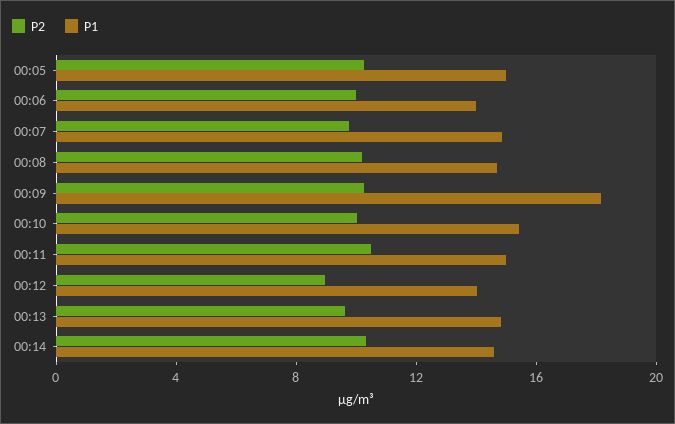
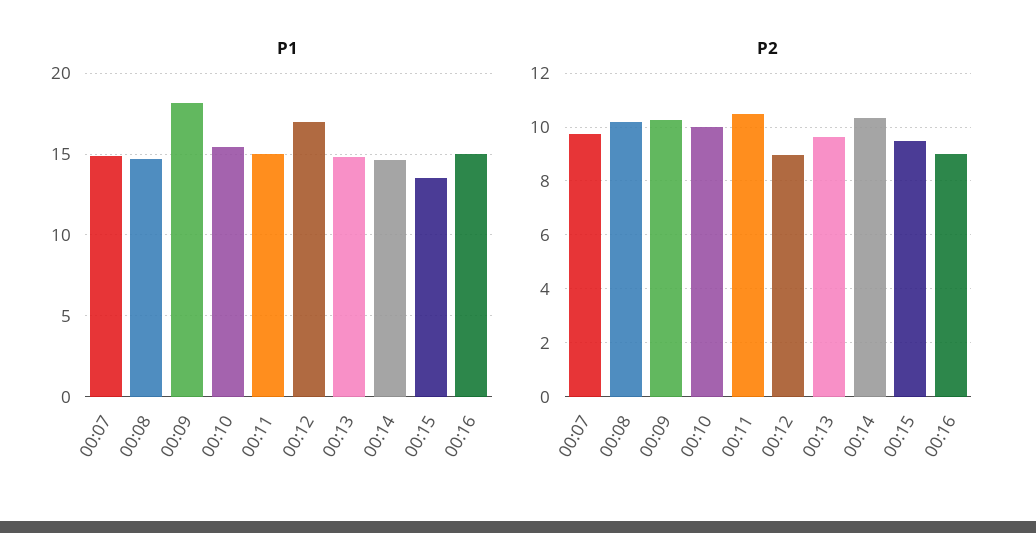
P2, 00:05: 10 -> none
P1, 00:05: 15 -> none
P2, 00:06: 10 -> none
P1, 00:06: 14 -> none
P1, 00:12: 14 -> 17
P1, 00:15: none -> 13.5
P1, 00:16: none -> 15
P2, 00:15: none -> 9.5
P2, 00:16: none -> 9

